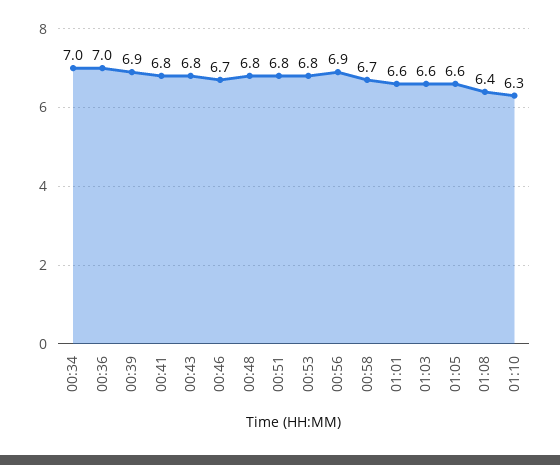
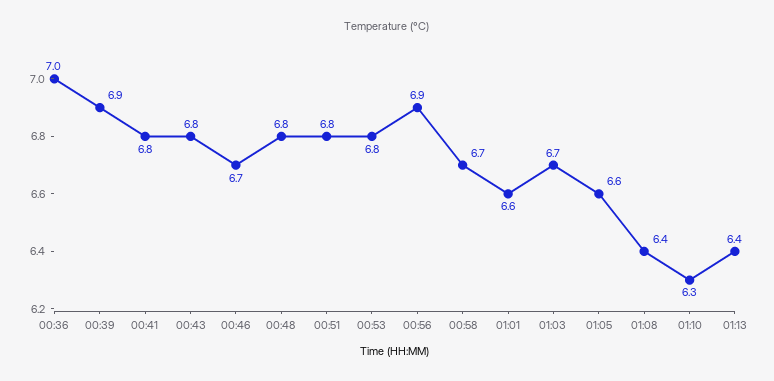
00:34: 7 -> none
01:03: 6.6 -> 6.7
01:13: none -> 6.4

